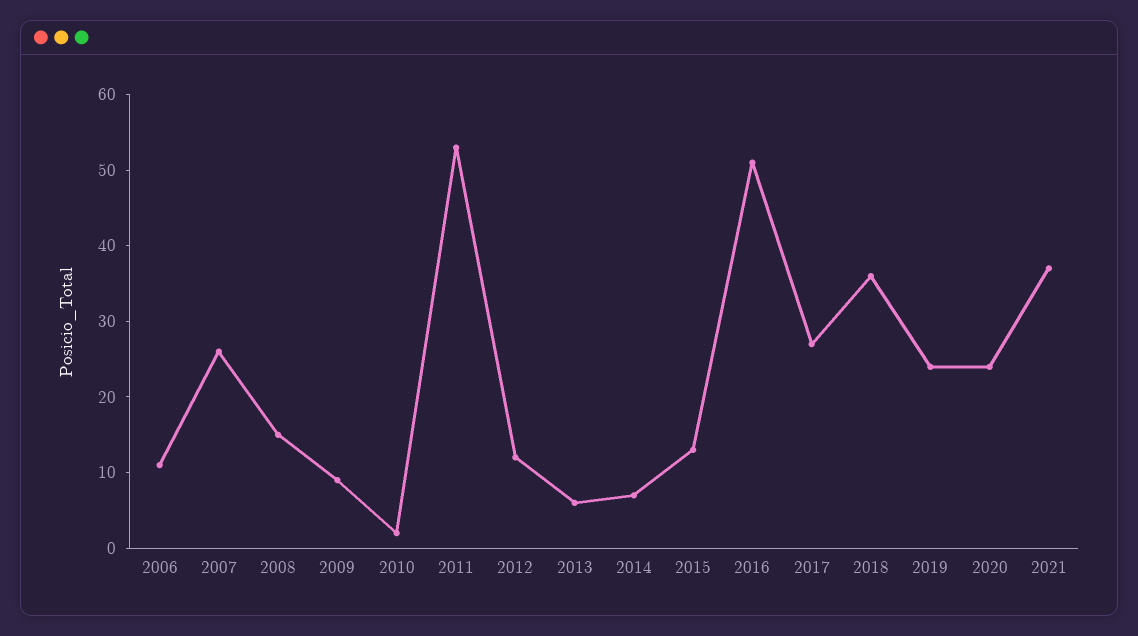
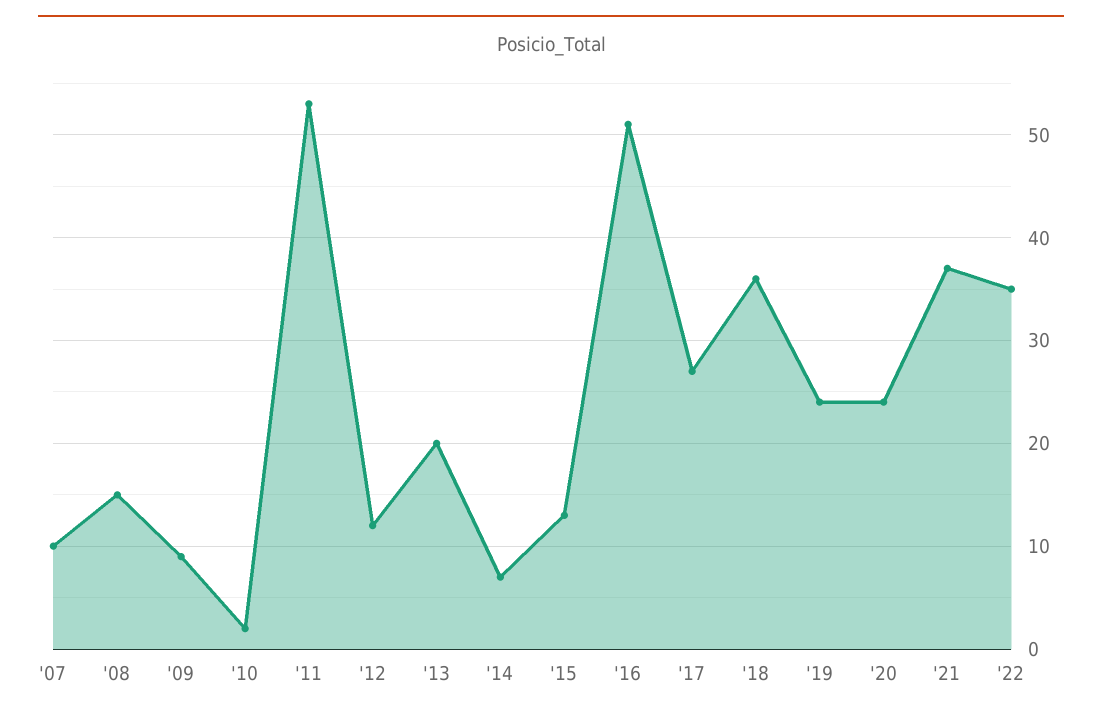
2006: 10 -> none
2007: 25 -> 10
2013: 5 -> 20
'22: none -> 35

